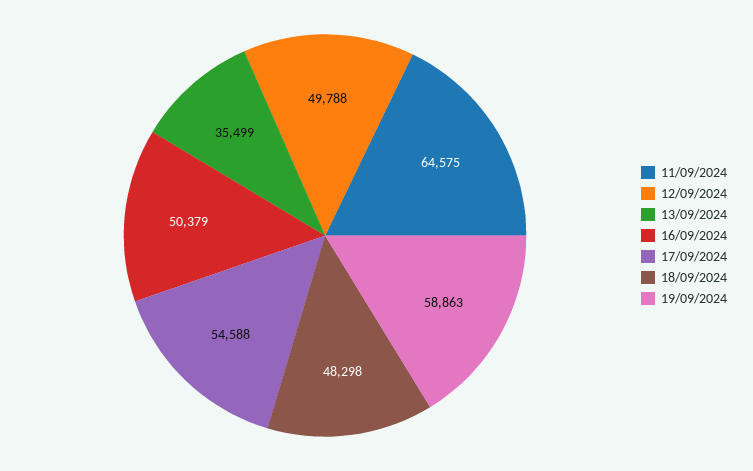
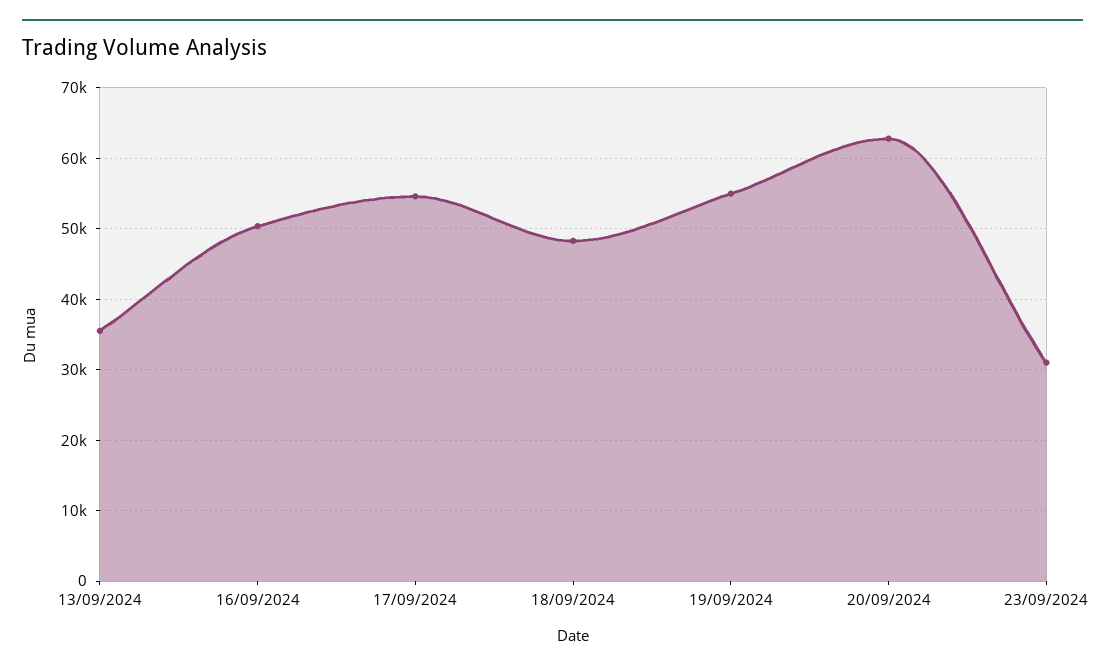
11/09/2024: 64575 -> none
12/09/2024: 49788 -> none
19/09/2024: 58863 -> 55000
20/09/2024: none -> 63000
23/09/2024: none -> 31000

